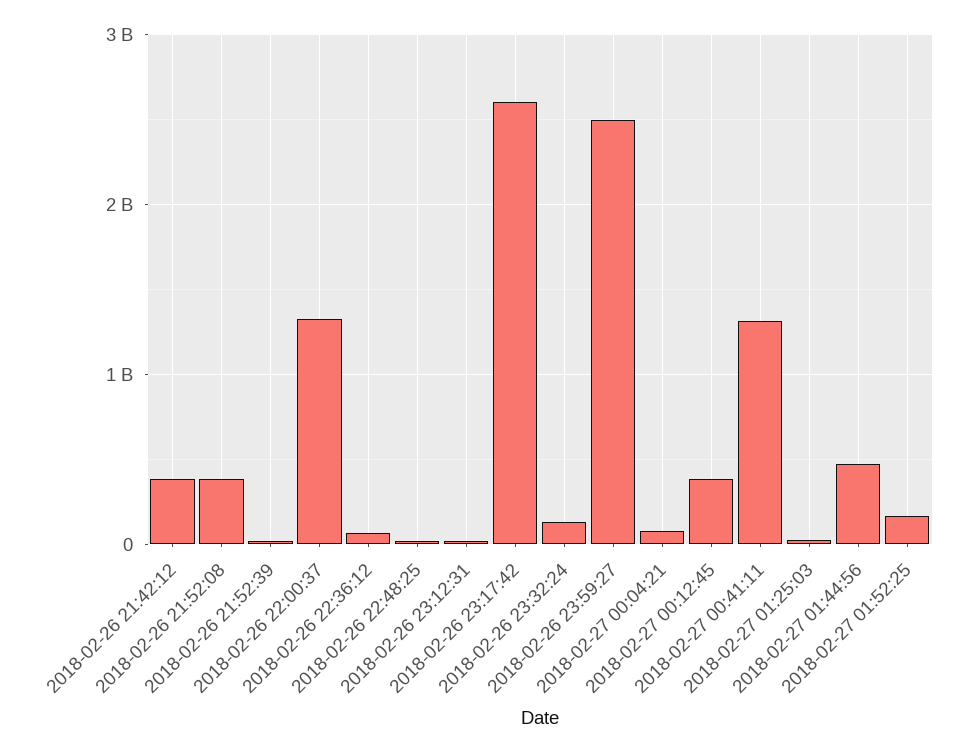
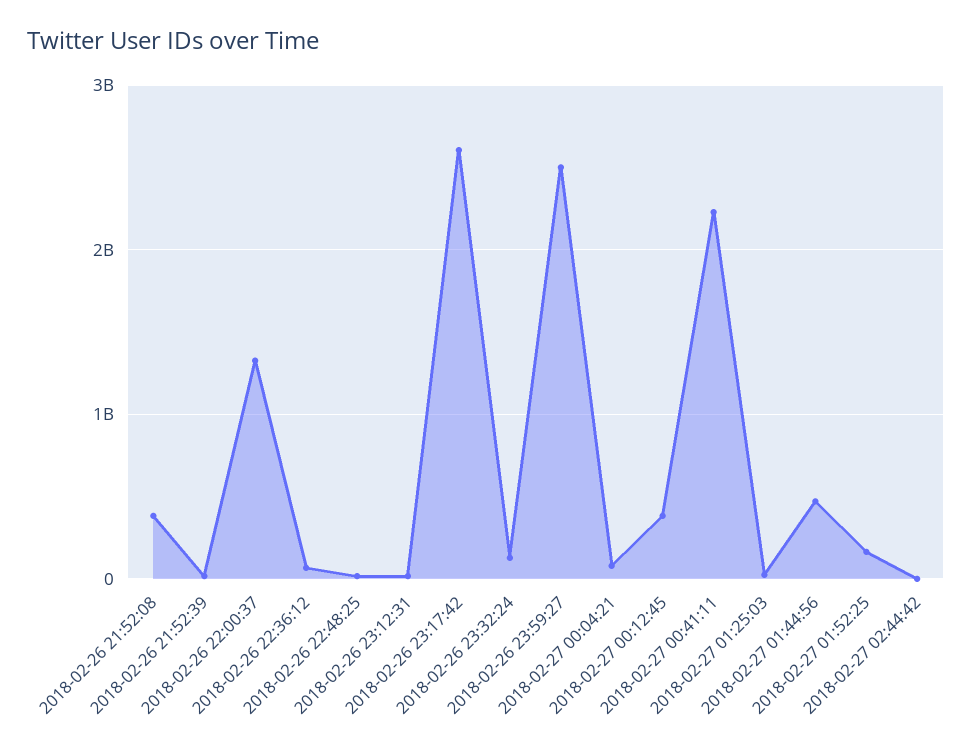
2018-02-26 21:42:12: 400000000 -> none
2018-02-27 00:41:11: 1300000000 -> 2200000000
2018-02-27 02:44:42: none -> 0

